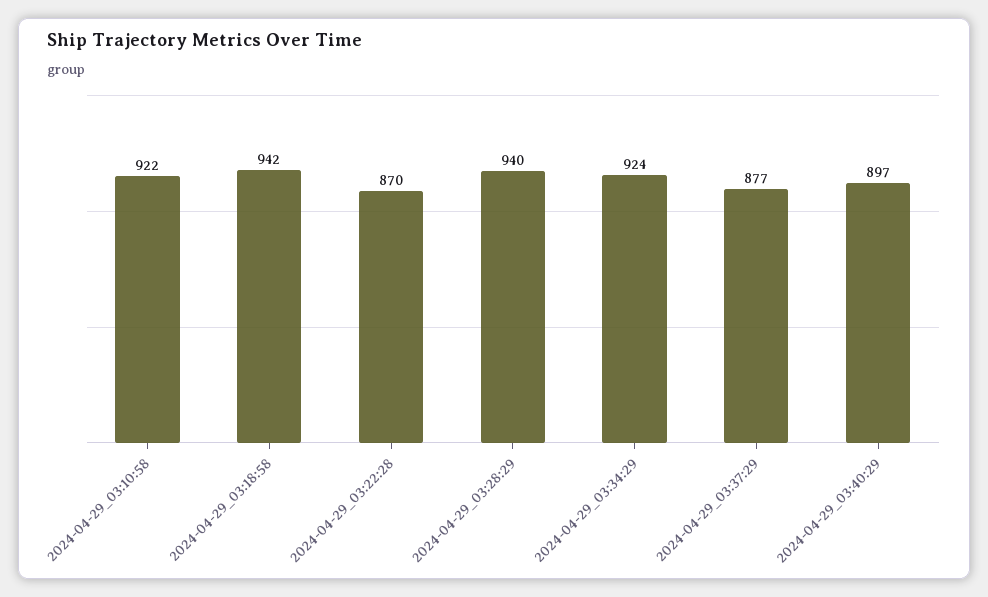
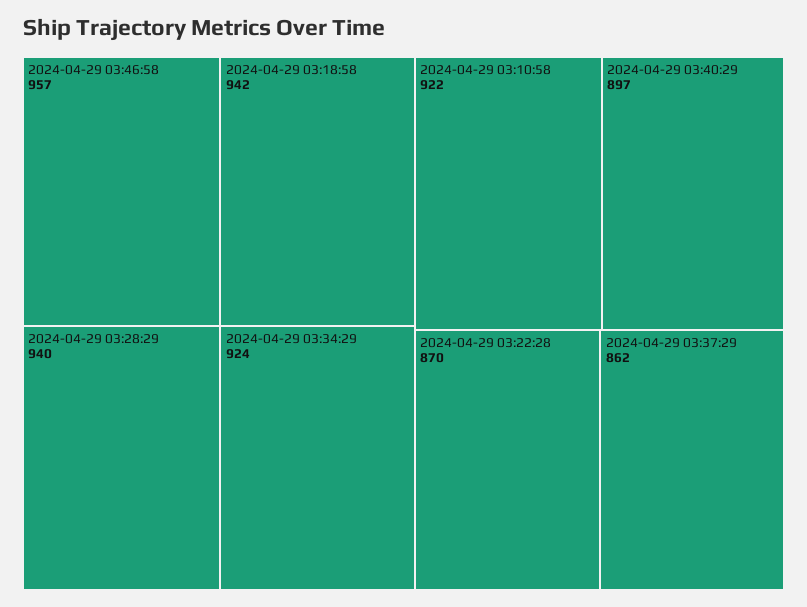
2024-04-29_03:37:29: 877 -> 862
2024-04-29 03:46:58: none -> 957

